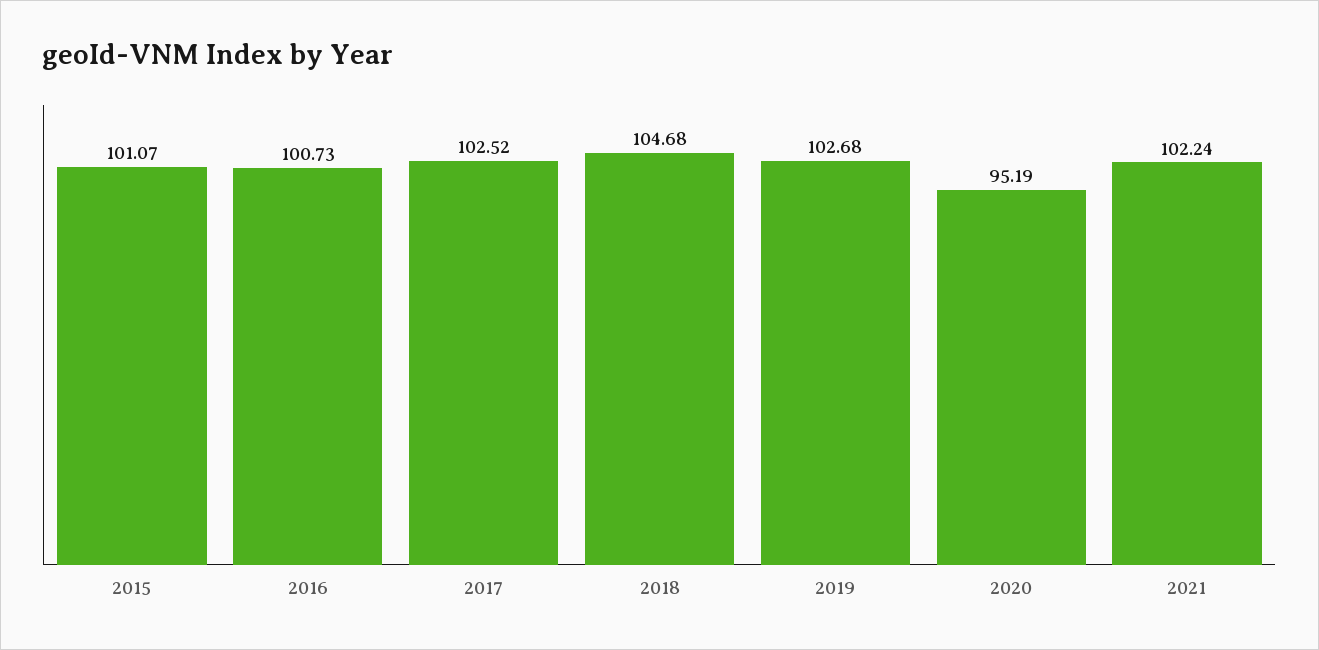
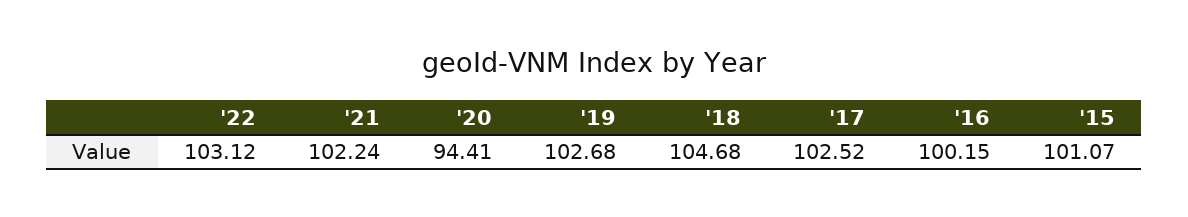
2016: 100.73 -> 100.15
2020: 95.19 -> 94.41
'22: none -> 103.12

